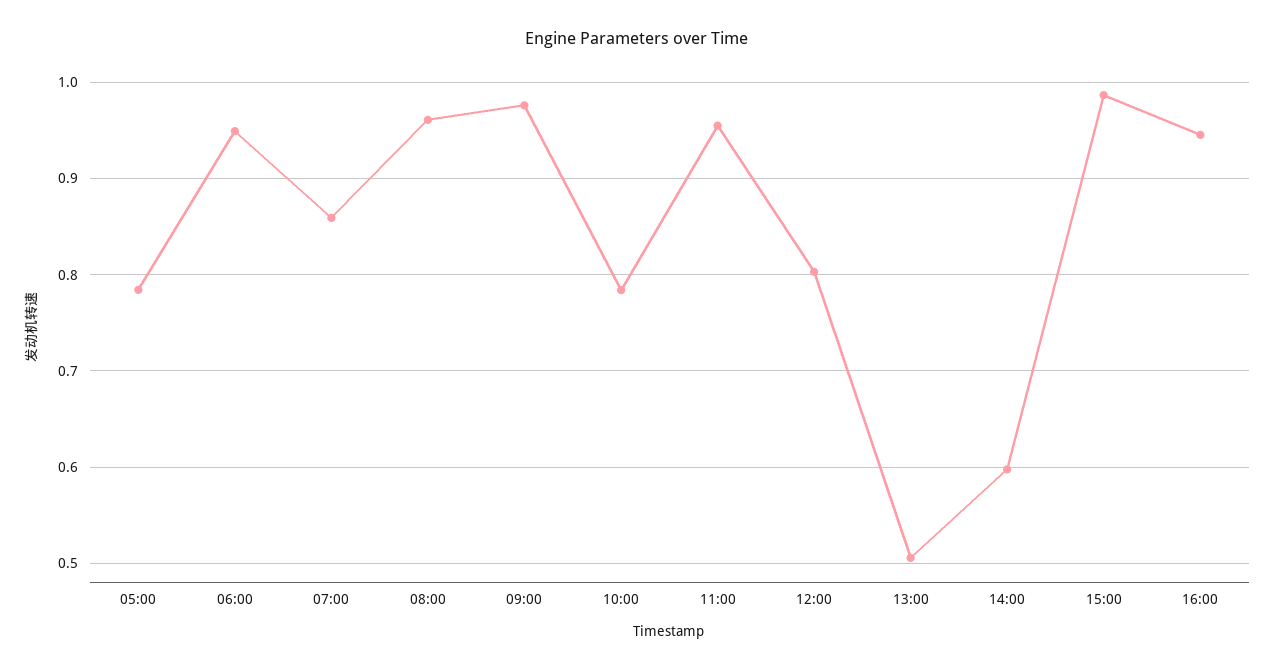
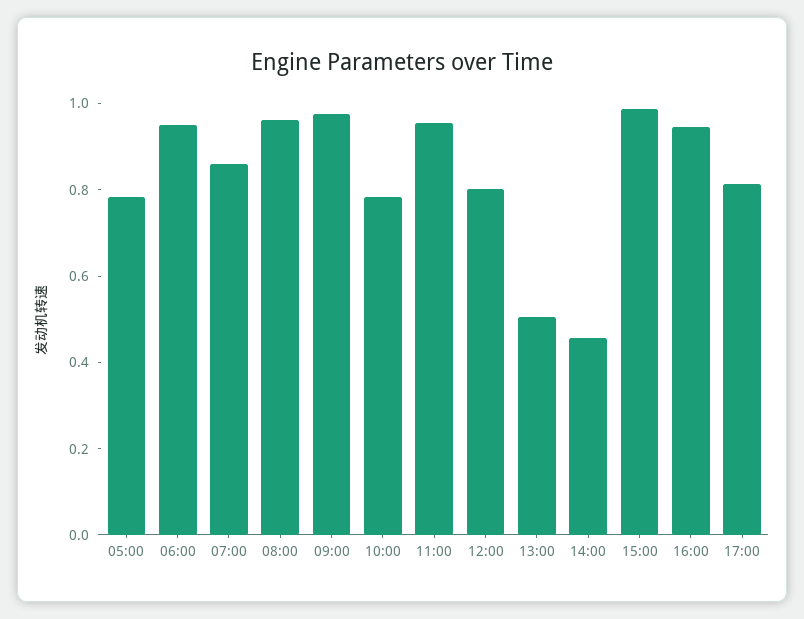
14:00: 0.6 -> 0.45
17:00: none -> 0.8

